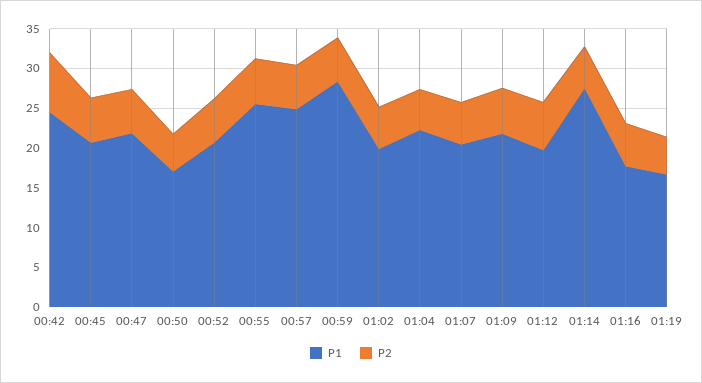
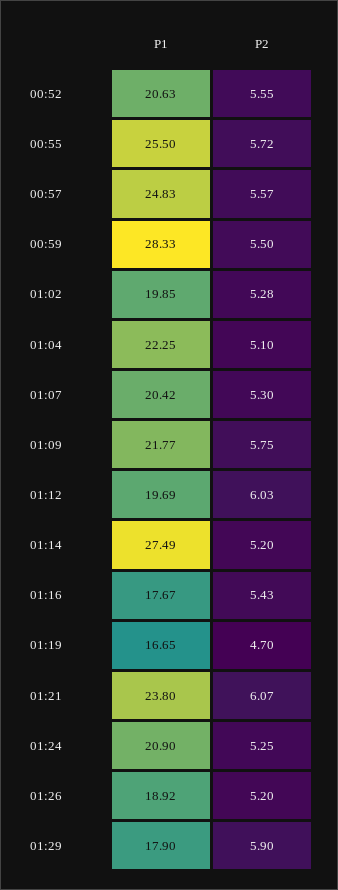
P1, 00:42: 25 -> none
P2, 00:42: 7.5 -> none
P1, 00:45: 20 -> none
P2, 00:45: 5 -> none
P1, 00:47: 22.5 -> none
P2, 00:47: 5 -> none
P1, 00:50: 17.5 -> none
P2, 00:50: 5 -> none
P1, 01:21: none -> 23.8
P2, 01:21: none -> 6.07
P1, 01:24: none -> 20.9
P2, 01:24: none -> 5.25
P1, 01:26: none -> 18.92
P2, 01:26: none -> 5.2
P1, 01:29: none -> 17.9
P2, 01:29: none -> 5.9

